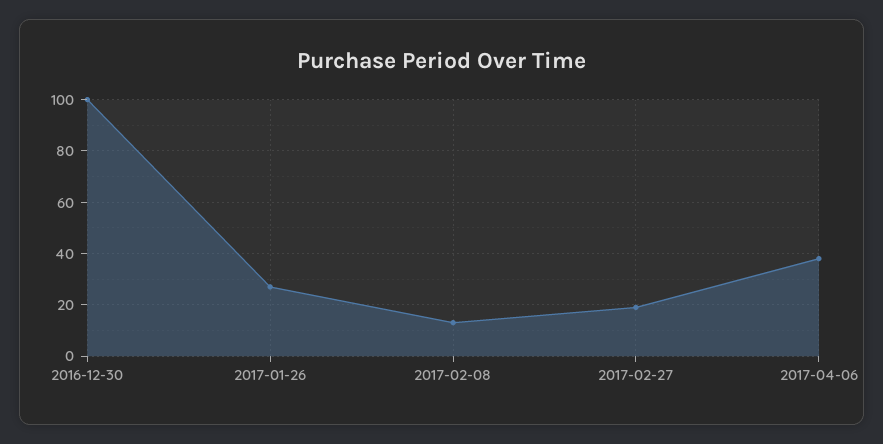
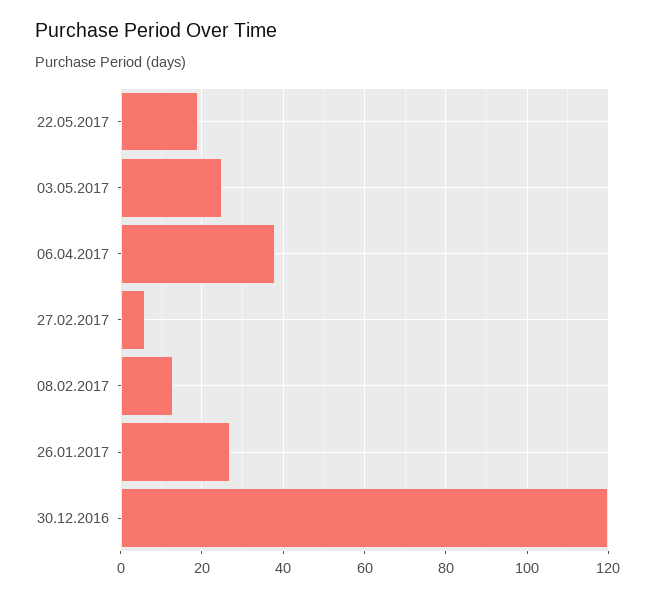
2016-12-30: 100 -> 120
2017-02-27: 20 -> 5
22.05.2017: none -> 20
03.05.2017: none -> 25

